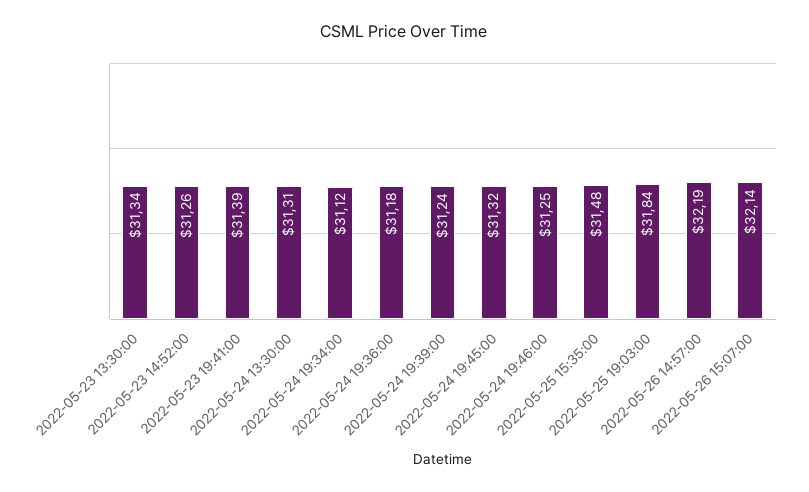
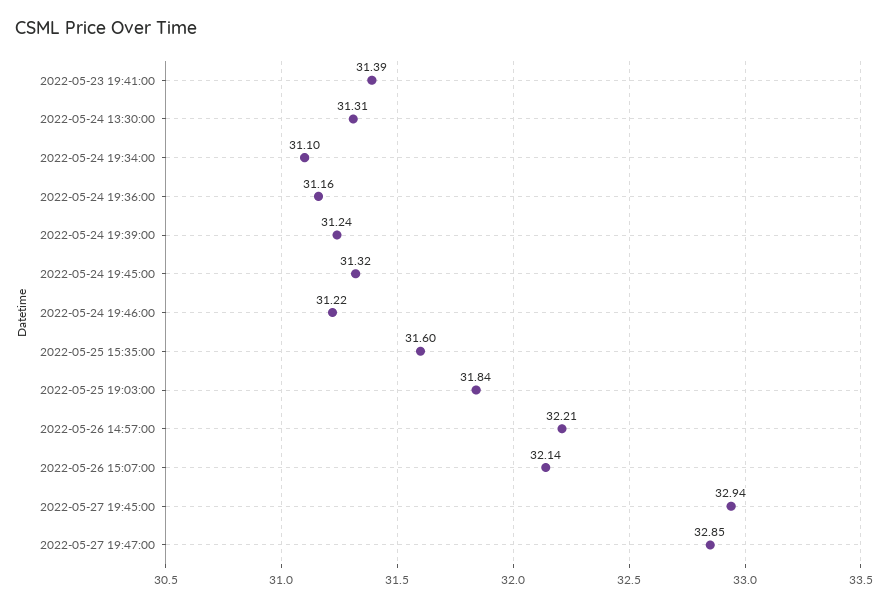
2022-05-23 13:30:00: 31.34 -> none
2022-05-23 14:52:00: 31.26 -> none
2022-05-24 19:34:00: 31.12 -> 31.1
2022-05-24 19:36:00: 31.18 -> 31.16
2022-05-24 19:46:00: 31.25 -> 31.22
2022-05-25 15:35:00: 31.48 -> 31.6
2022-05-26 14:57:00: 32.19 -> 32.21
2022-05-27 19:45:00: none -> 32.94
2022-05-27 19:47:00: none -> 32.85

